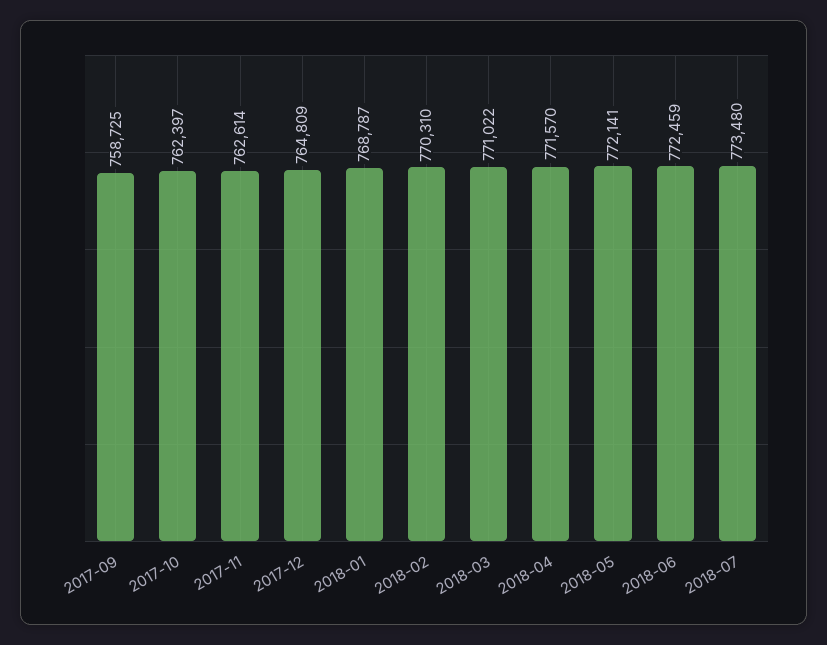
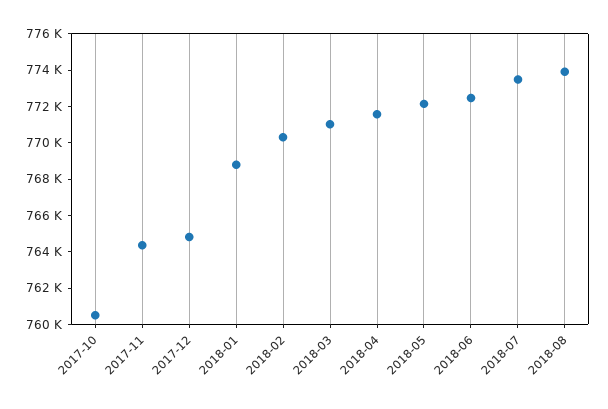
2017-09: 758725 -> none
2017-10: 762397 -> 760500
2017-11: 762614 -> 764500
2018-08: none -> 774000

